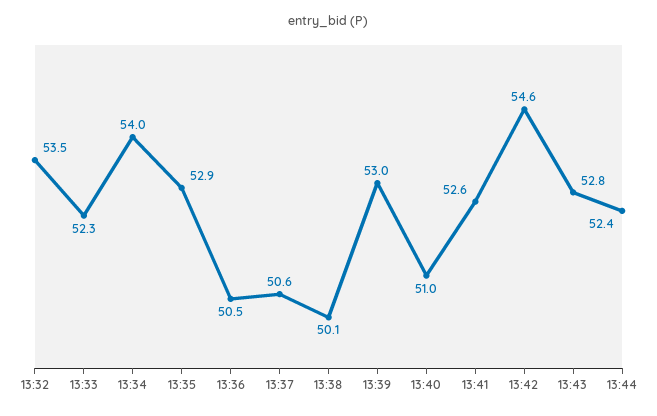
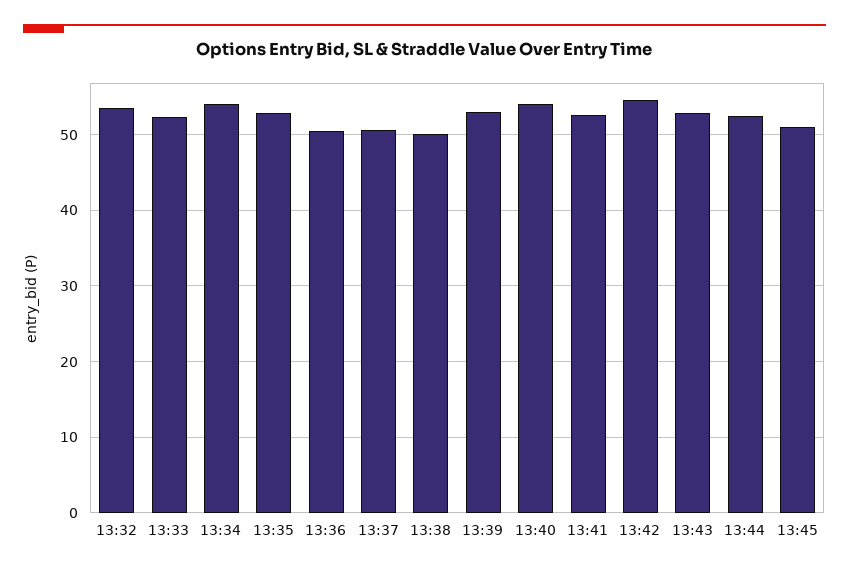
13:40: 51 -> 54
13:45: none -> 51

